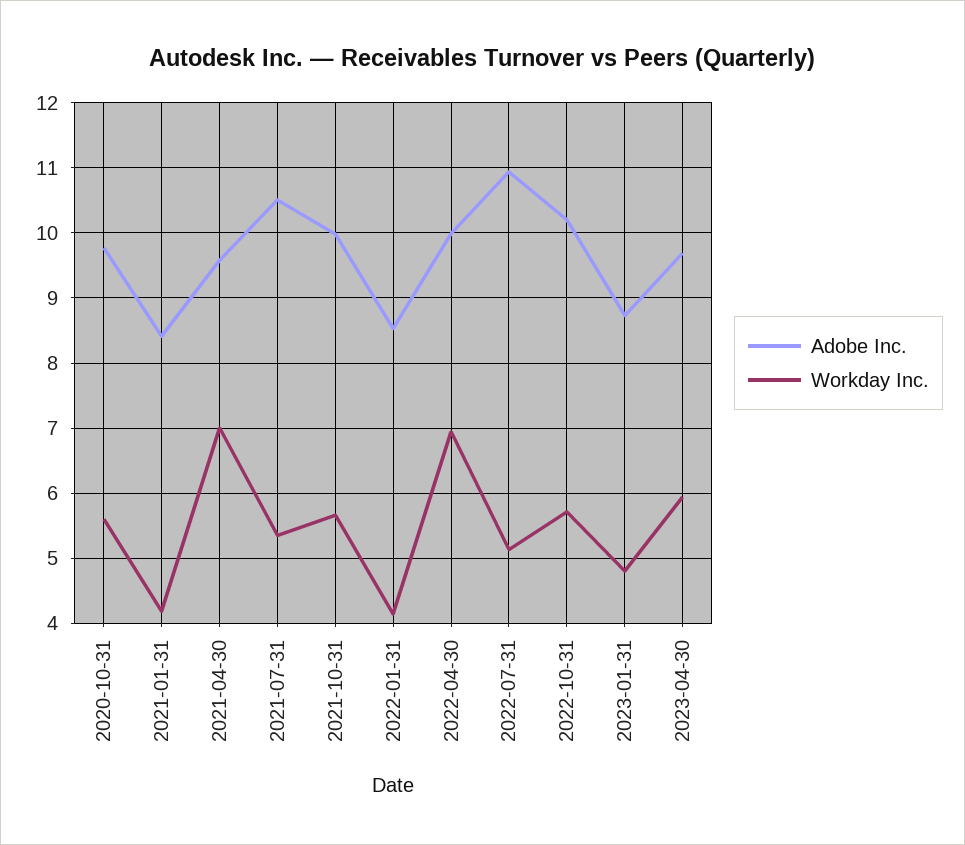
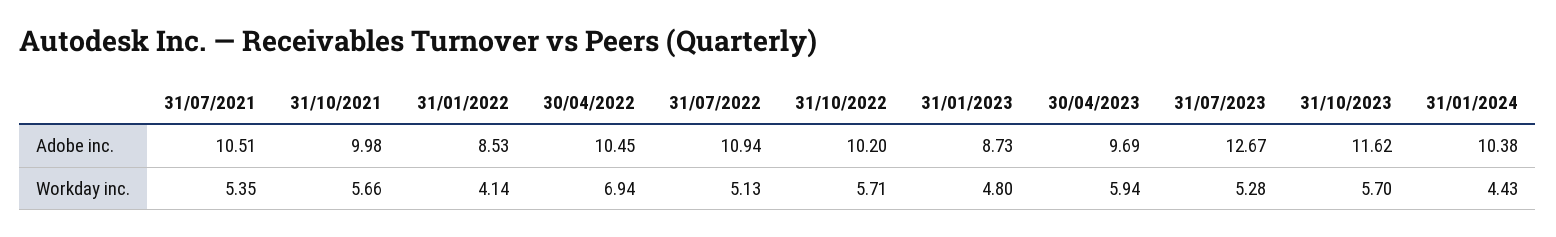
Adobe Inc., 2020-10-31: 9.8 -> none
Workday Inc., 2020-10-31: 5.6 -> none
Adobe Inc., 2021-01-31: 8.4 -> none
Workday Inc., 2021-01-31: 4.2 -> none
Adobe Inc., 2021-04-30: 9.6 -> none
Workday Inc., 2021-04-30: 7 -> none
Adobe Inc., 2022-04-30: 10 -> 10.45
Adobe Inc., 31/07/2023: none -> 12.67
Adobe Inc., 31/10/2023: none -> 11.62
Adobe Inc., 31/01/2024: none -> 10.38
Workday Inc., 31/07/2023: none -> 5.28
Workday Inc., 31/10/2023: none -> 5.7
Workday Inc., 31/01/2024: none -> 4.43

